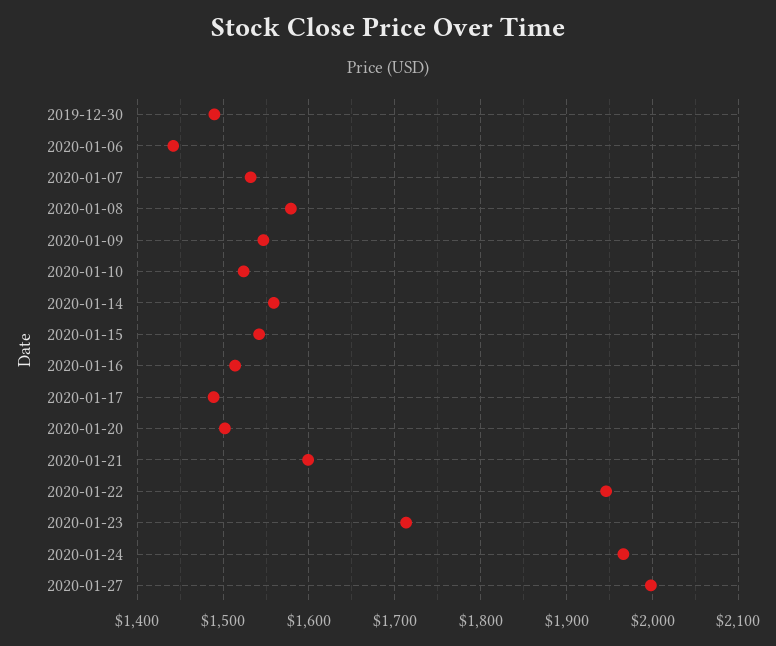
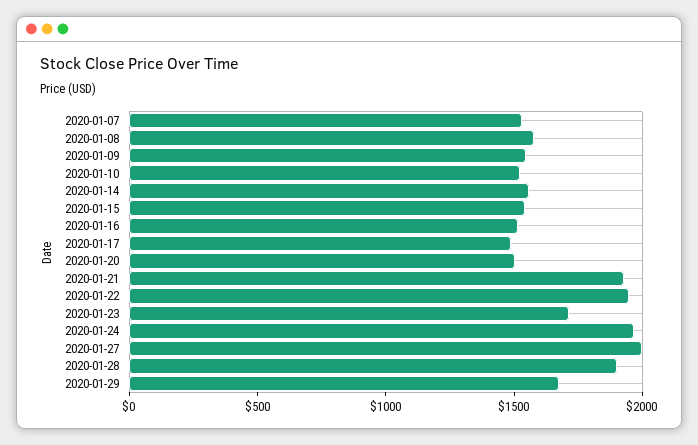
2019-12-30: 1490 -> none
2020-01-06: 1440 -> none
2020-01-21: 1600 -> 1900
2020-01-28: none -> 1900
2020-01-29: none -> 1700

